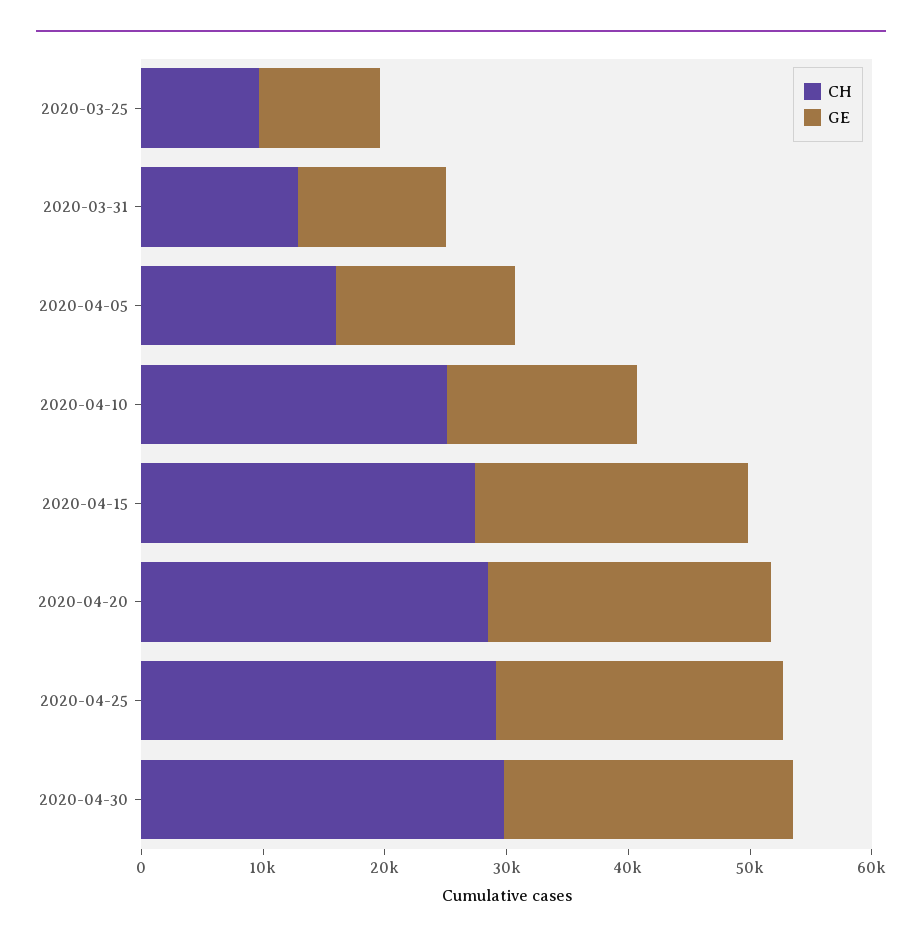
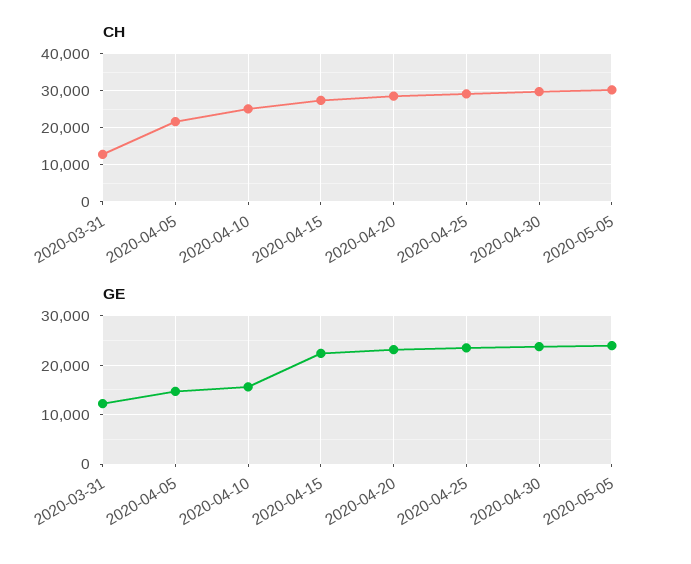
CH, 2020-03-25: 10000 -> none
GE, 2020-03-25: 10000 -> none
CH, 2020-04-05: 16000 -> 22000
CH, 2020-05-05: none -> 30000
GE, 2020-05-05: none -> 24000

